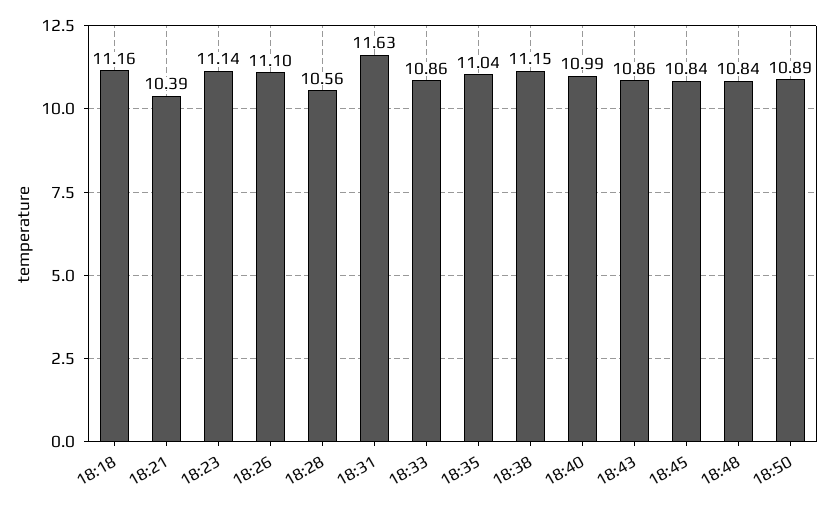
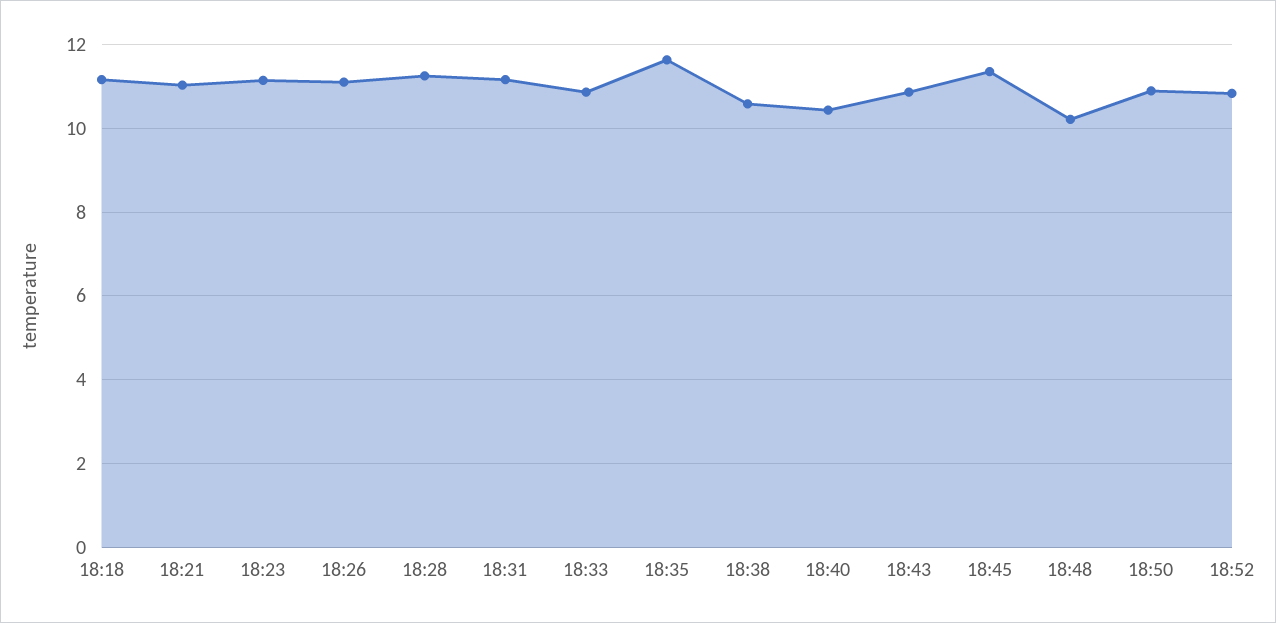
18:21: 10.39 -> 11
18:28: 10.56 -> 11.2
18:31: 11.63 -> 11.2
18:35: 11.04 -> 11.6
18:38: 11.15 -> 10.6
18:40: 10.99 -> 10.4
18:45: 10.84 -> 11.4
18:48: 10.84 -> 10.2
18:52: none -> 10.8

